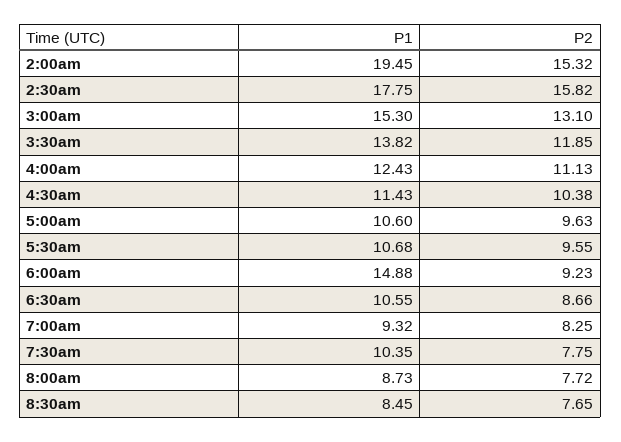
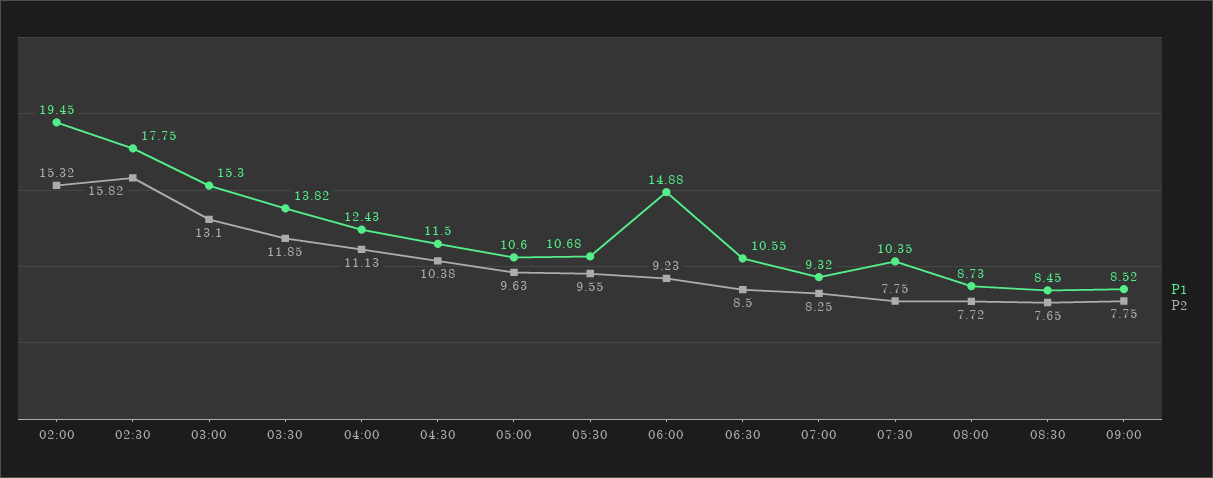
P1, 4:30am: 11.43 -> 11.5
P2, 6:30am: 8.66 -> 8.5
P1, 09:00: none -> 8.52
P2, 09:00: none -> 7.75

